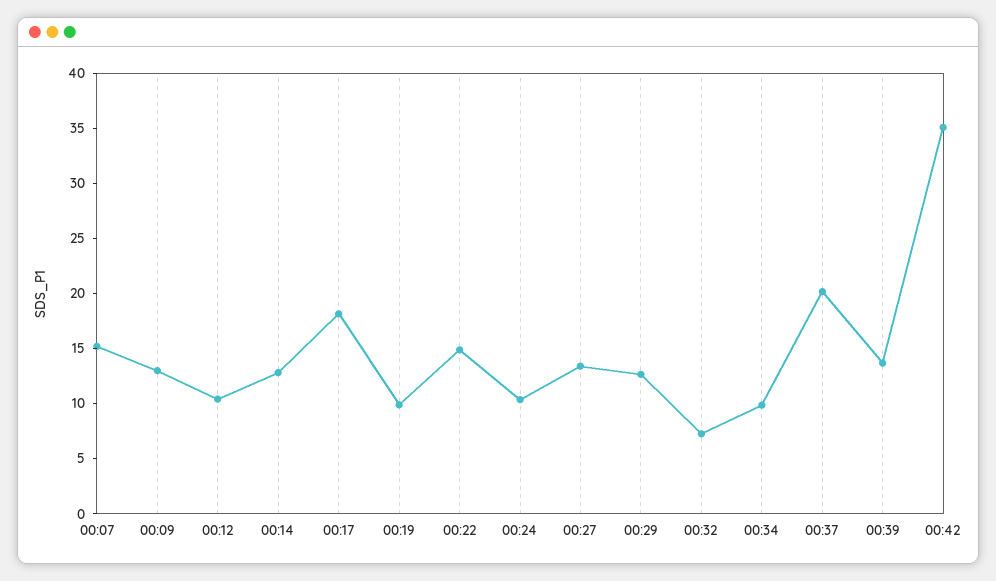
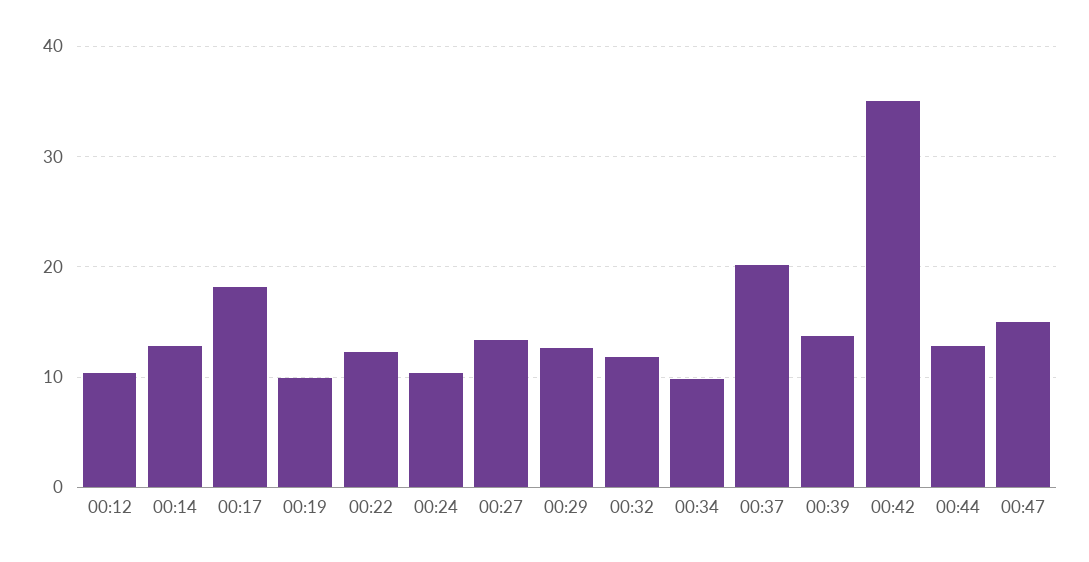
00:07: 15 -> none
00:09: 13 -> none
00:22: 15 -> 12
00:32: 7 -> 12
00:44: none -> 13
00:47: none -> 15

